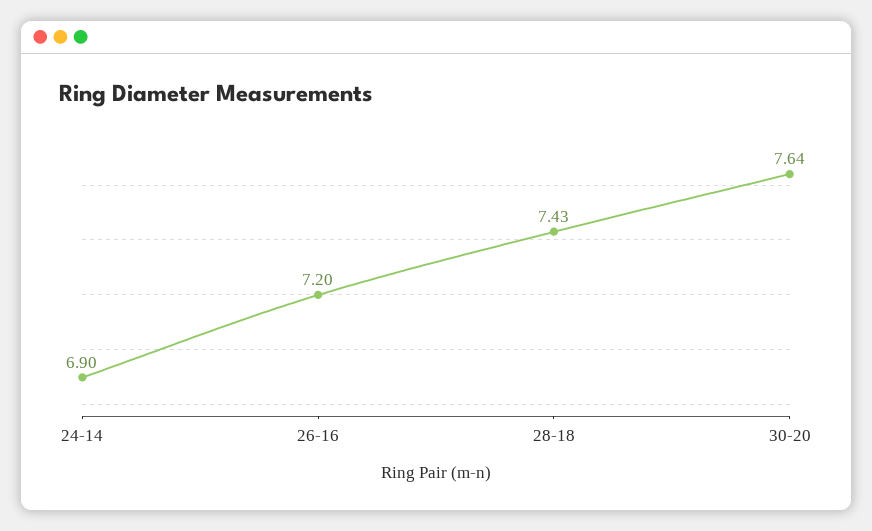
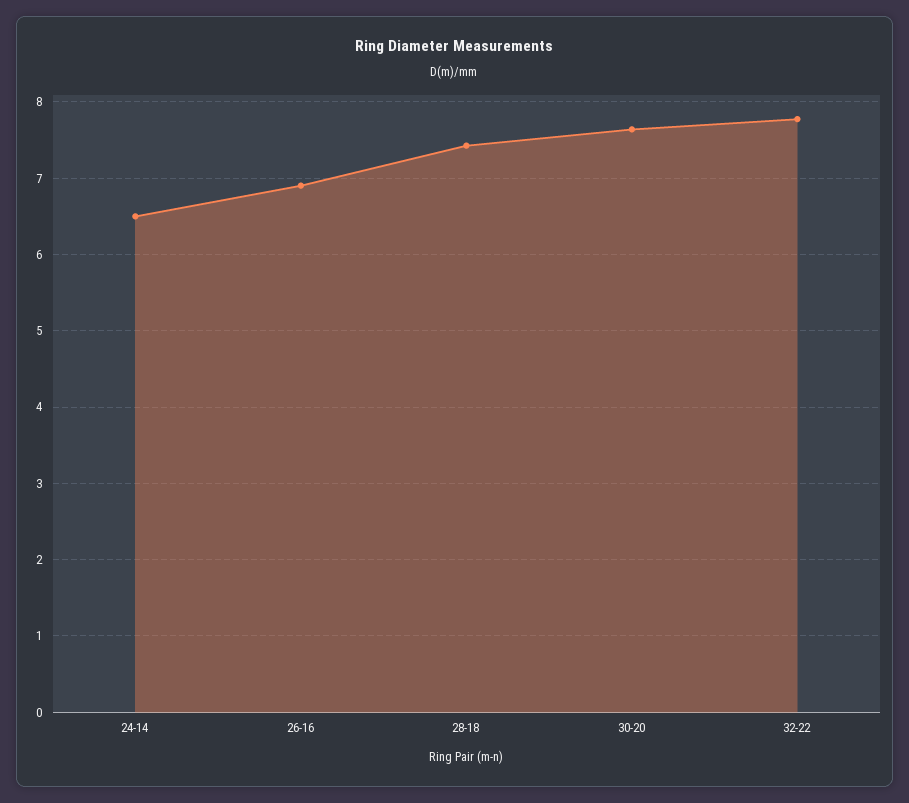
24-14: 6.9 -> 6.5
26-16: 7.2 -> 6.9
32-22: none -> 7.8

